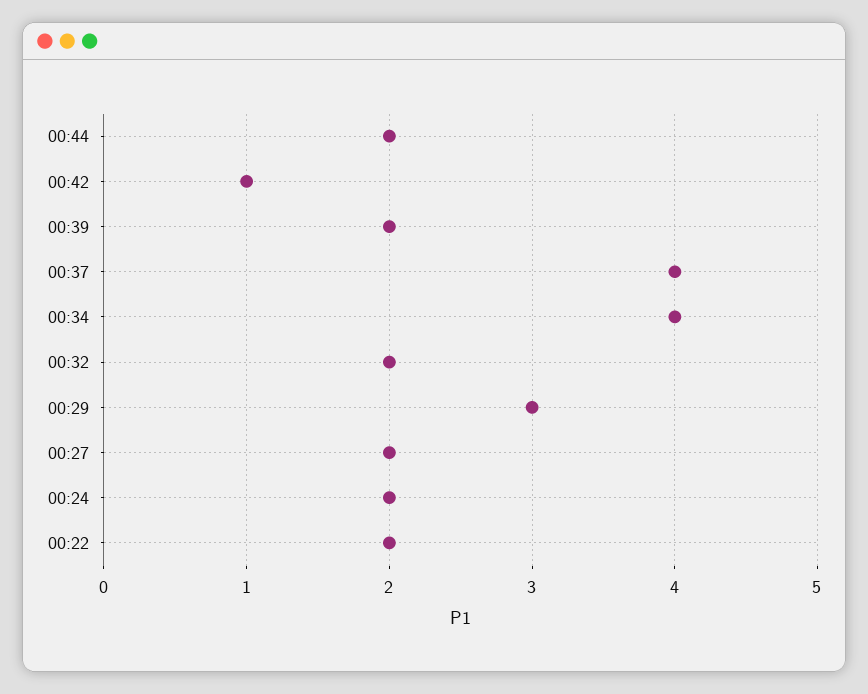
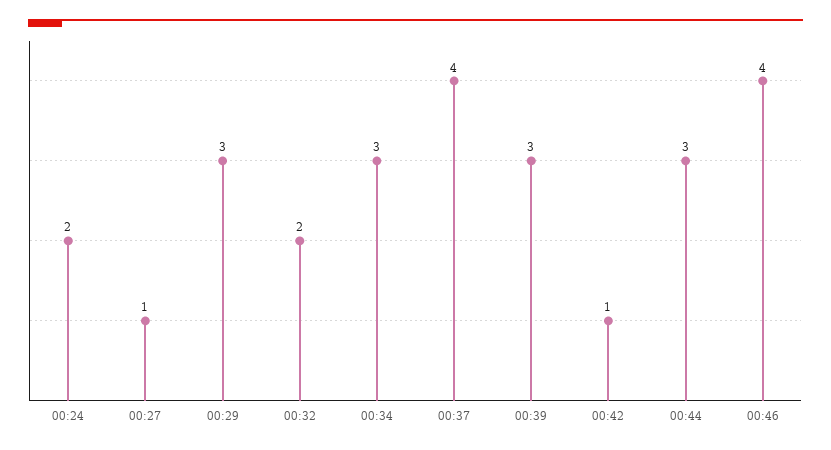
00:44: 2 -> 3
00:39: 2 -> 3
00:34: 4 -> 3
00:27: 2 -> 1
00:22: 2 -> none
00:46: none -> 4

